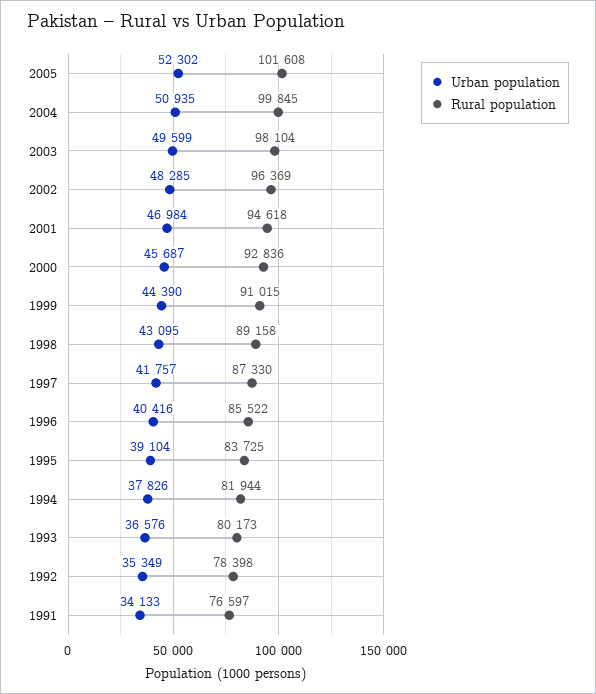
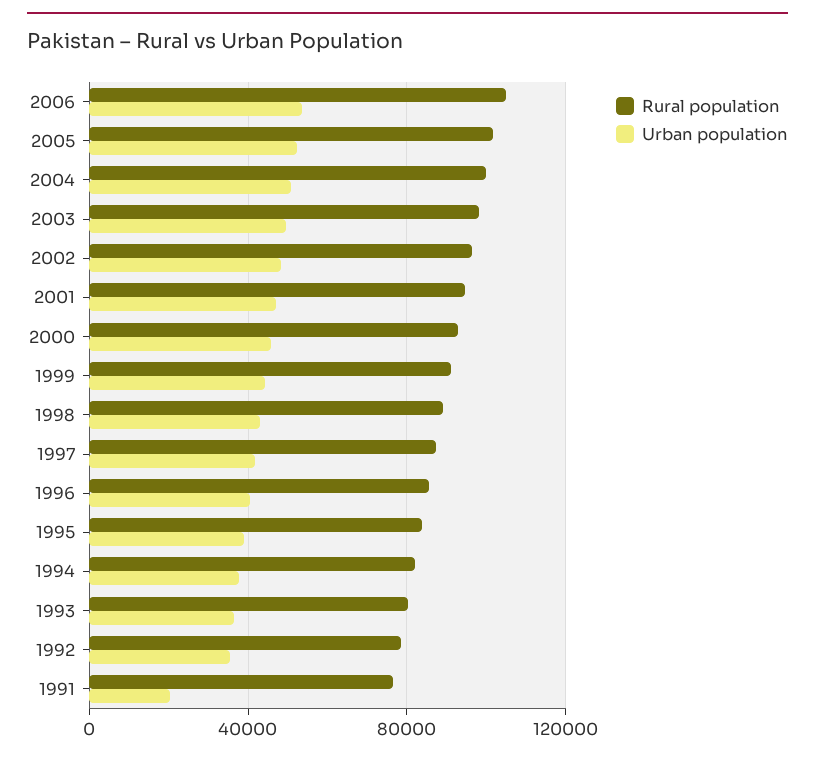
Urban population, 1991: 34133 -> 20000
Rural population, 2006: none -> 105000
Urban population, 2006: none -> 55000

